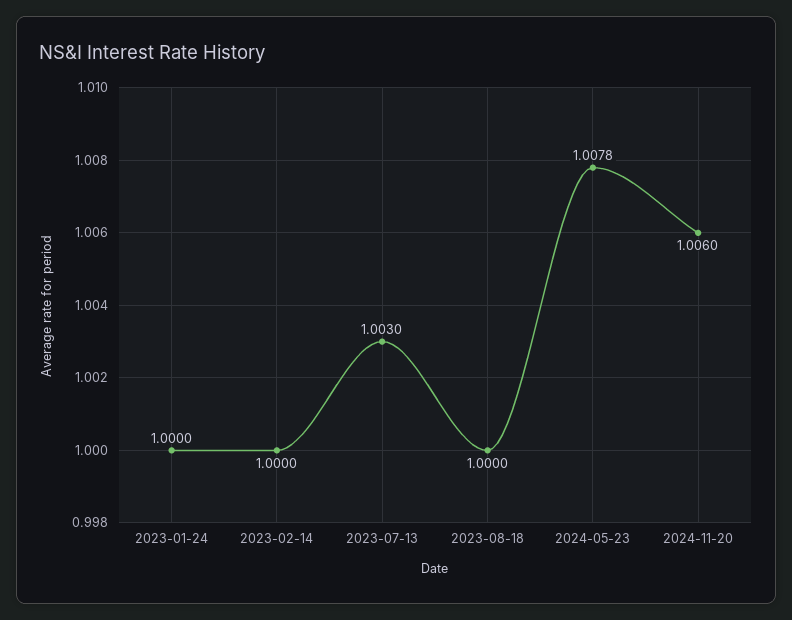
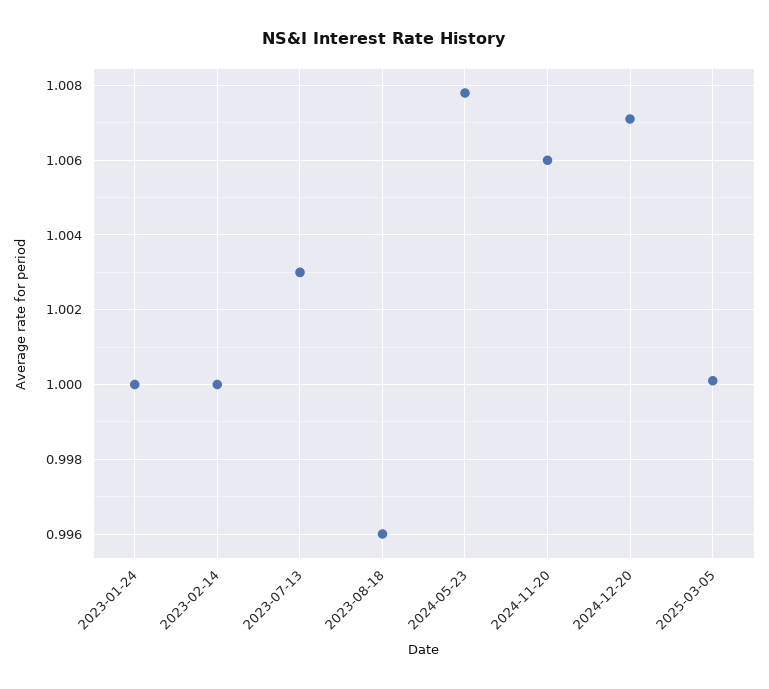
2023-08-18: 1 -> 0.996
2024-12-20: none -> 1.007
2025-03-05: none -> 1

